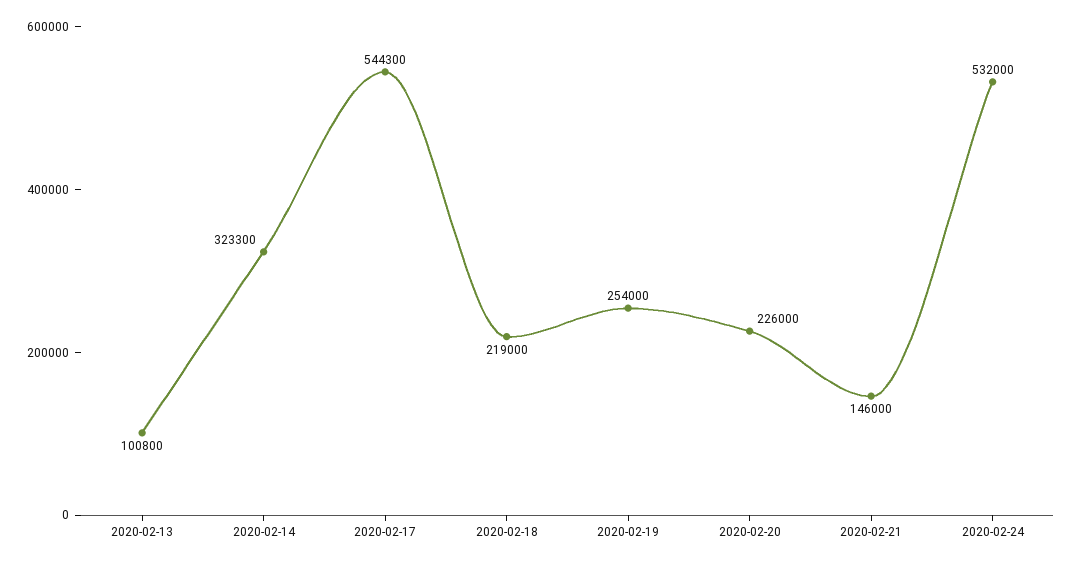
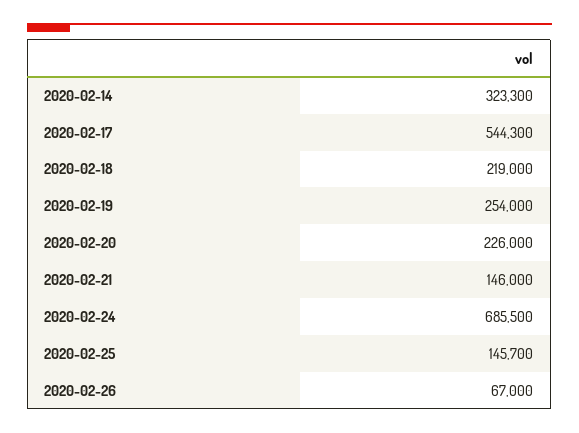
2020-02-13: 100800 -> none
2020-02-24: 532000 -> 685500
2020-02-25: none -> 145700
2020-02-26: none -> 67000

